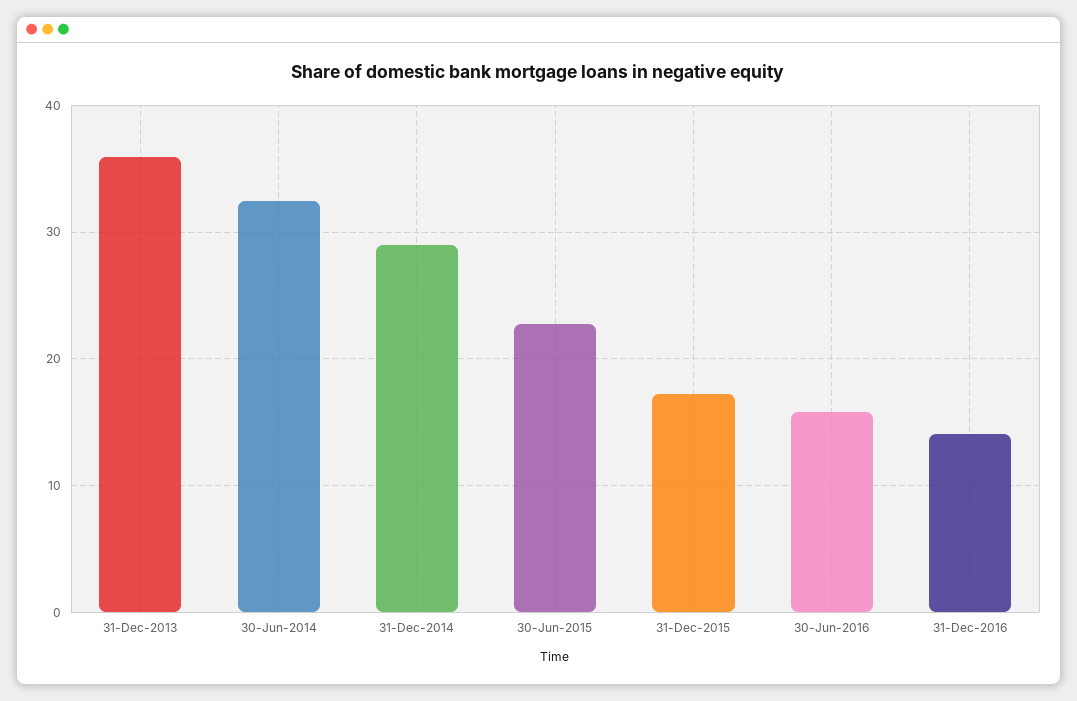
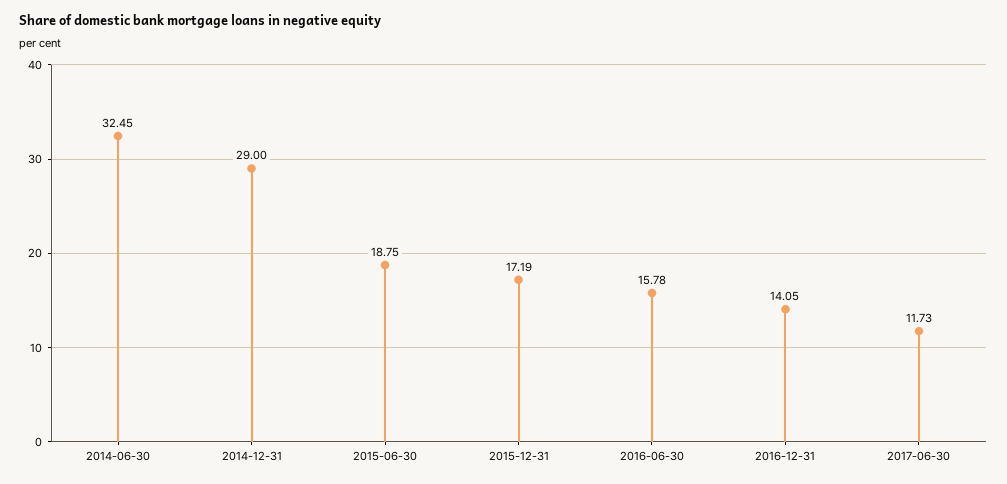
31-Dec-2013: 36 -> none
30-Jun-2015: 23 -> 18.75
2017-06-30: none -> 11.73

